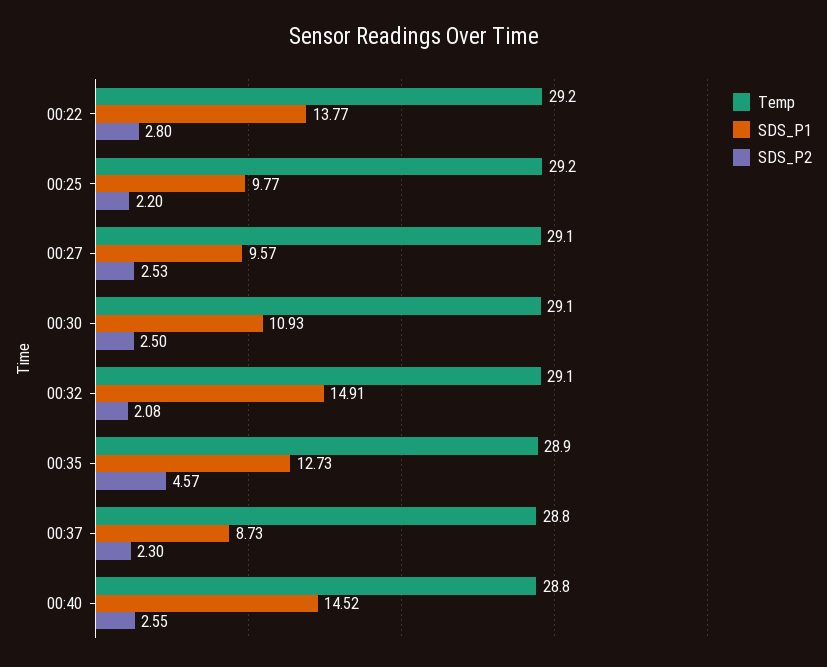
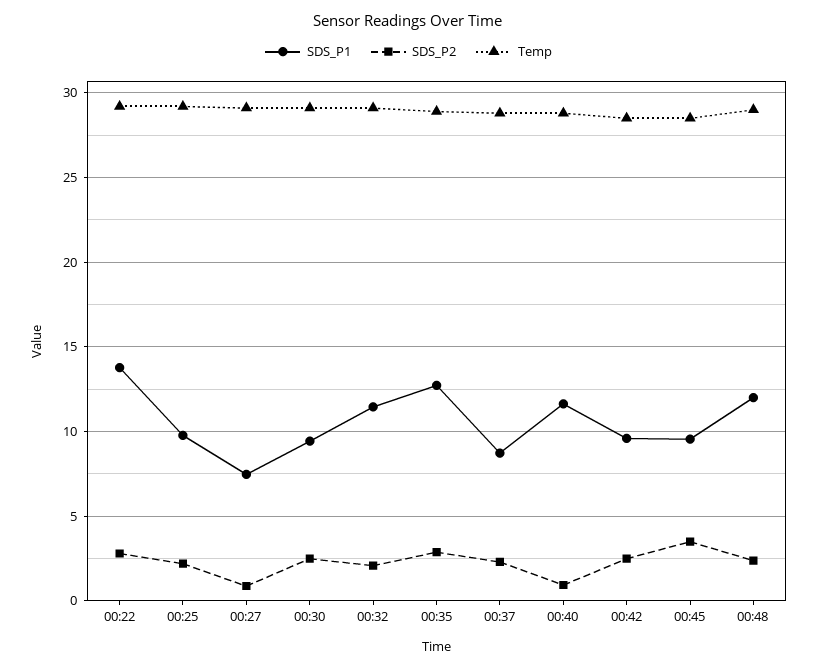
SDS_P1, 00:27: 9.57 -> 7.5
SDS_P2, 00:27: 2.53 -> 1
SDS_P1, 00:30: 10.93 -> 9.5
SDS_P1, 00:32: 14.91 -> 11.5
SDS_P2, 00:35: 4.57 -> 3
SDS_P1, 00:40: 14.52 -> 11.5
SDS_P2, 00:40: 2.55 -> 1
SDS_P1, 00:42: none -> 9.5
SDS_P2, 00:42: none -> 2.5
Temp, 00:42: none -> 28.5
SDS_P1, 00:45: none -> 9.5
SDS_P2, 00:45: none -> 3.5
Temp, 00:45: none -> 28.5
SDS_P1, 00:48: none -> 12
SDS_P2, 00:48: none -> 2.5
Temp, 00:48: none -> 29

